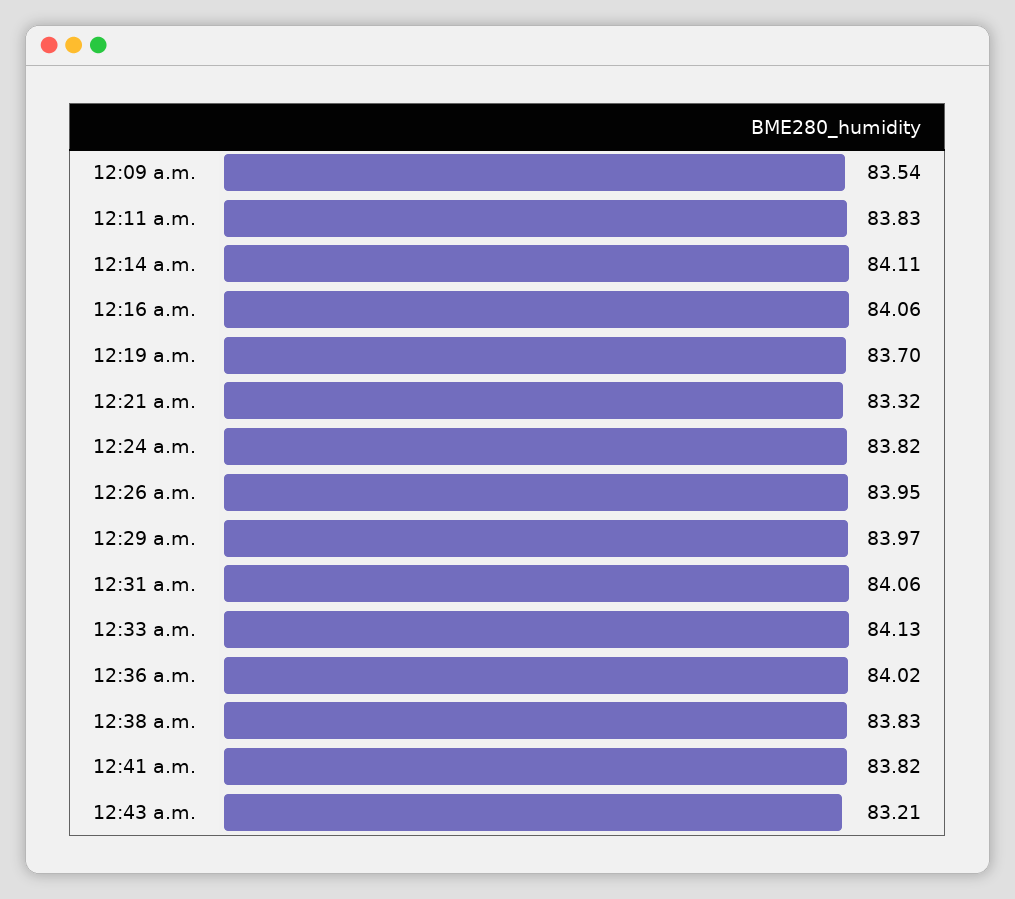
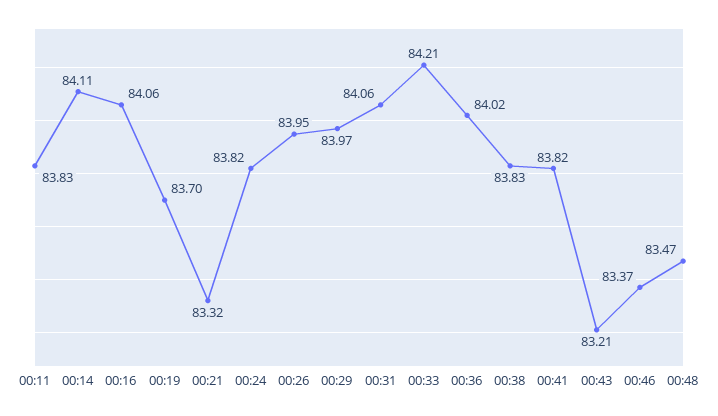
12:09 a.m.: 83.54 -> none
12:33 a.m.: 84.13 -> 84.21
00:46: none -> 83.37
00:48: none -> 83.47

